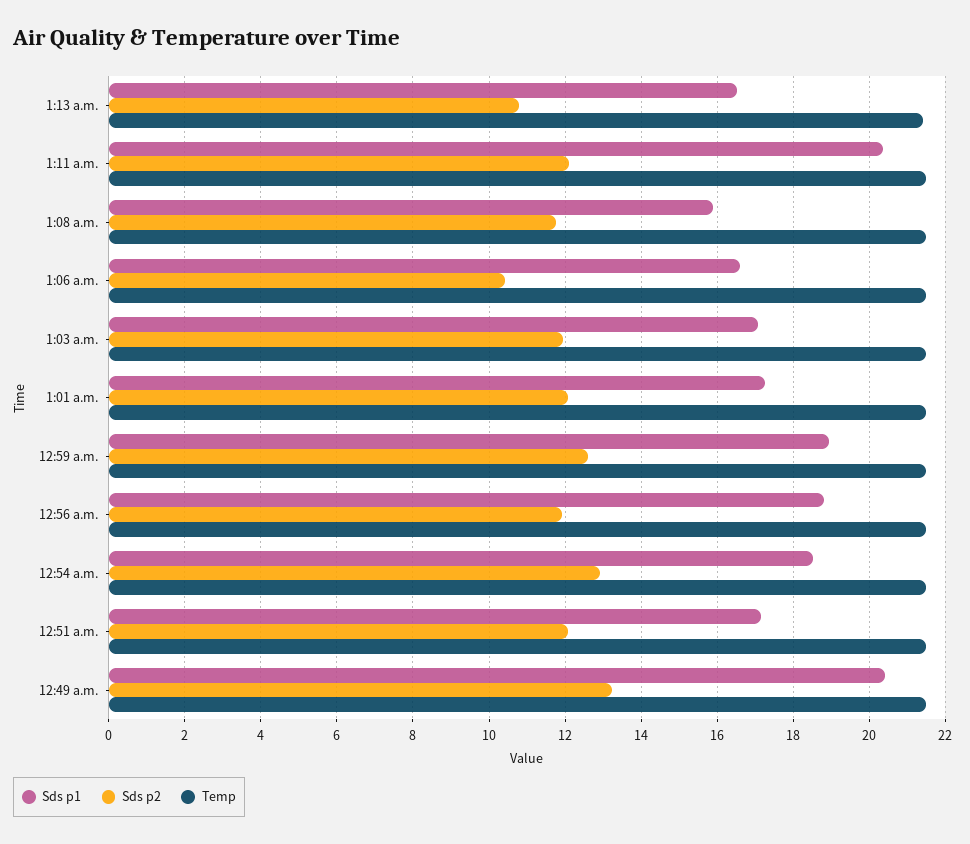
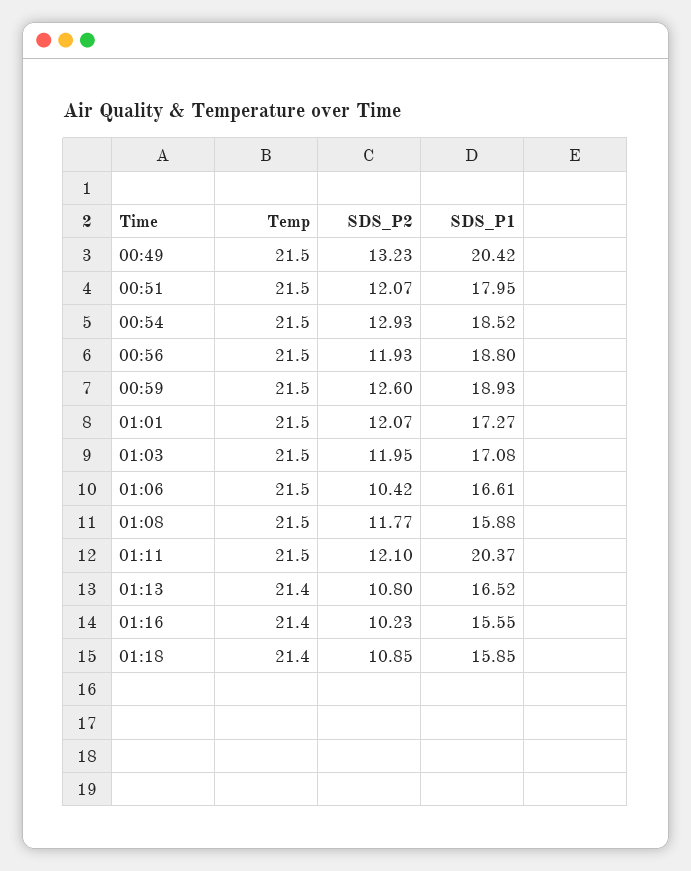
Sds p1, 12:51 a.m.: 17.2 -> 17.95
Temp, 01:16: none -> 21.4
Sds p2, 01:16: none -> 10.23
Sds p1, 01:16: none -> 15.55
Temp, 01:18: none -> 21.4
Sds p2, 01:18: none -> 10.85
Sds p1, 01:18: none -> 15.85

